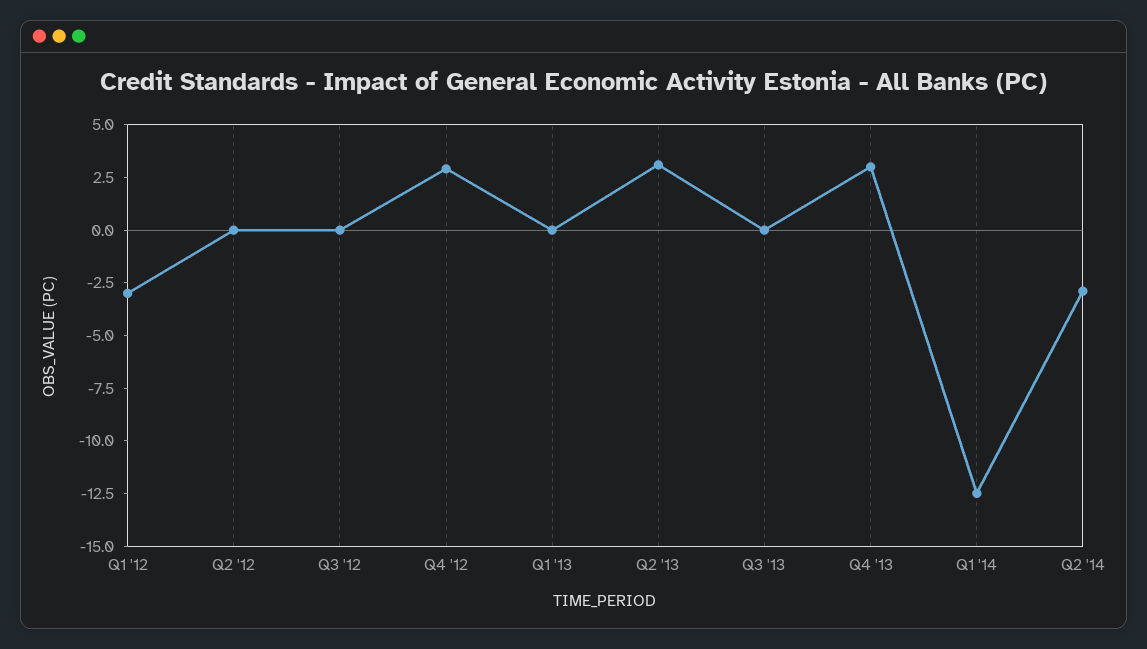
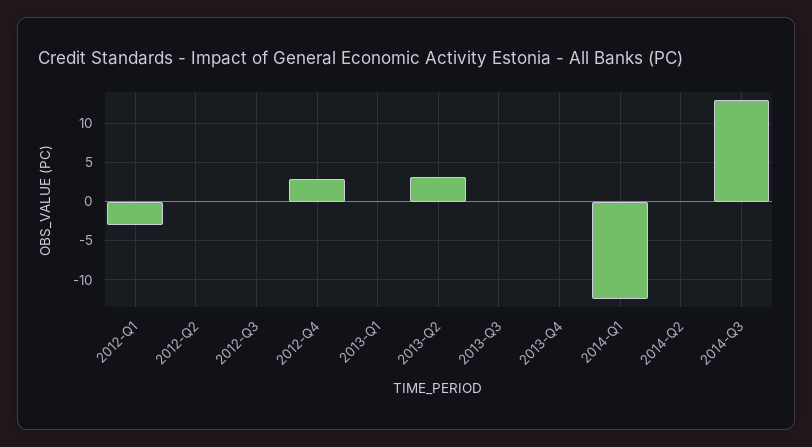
Q4 '13: 3 -> 0
Q2 '14: -3 -> 0
2014-Q3: none -> 13

